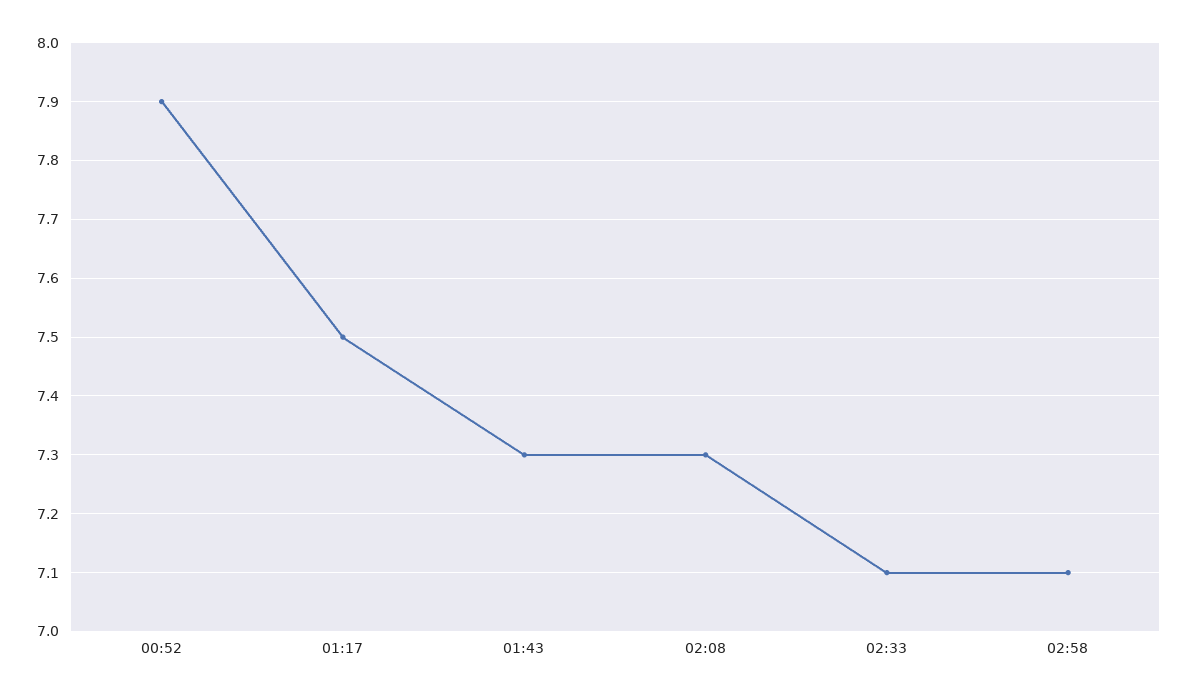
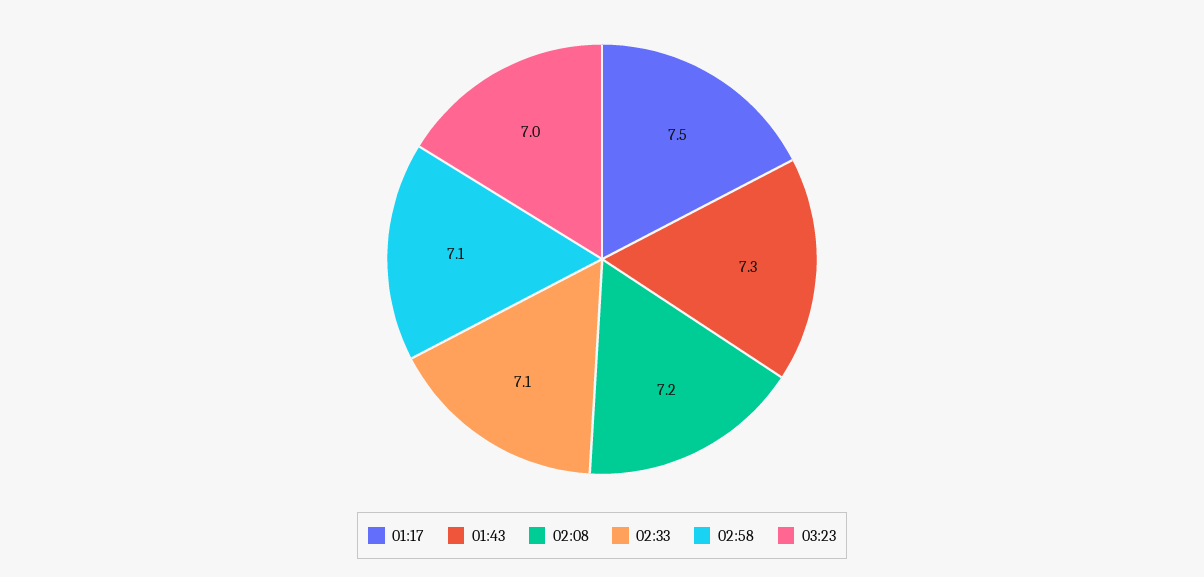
00:52: 7.9 -> none
02:08: 7.3 -> 7.2
03:23: none -> 7

